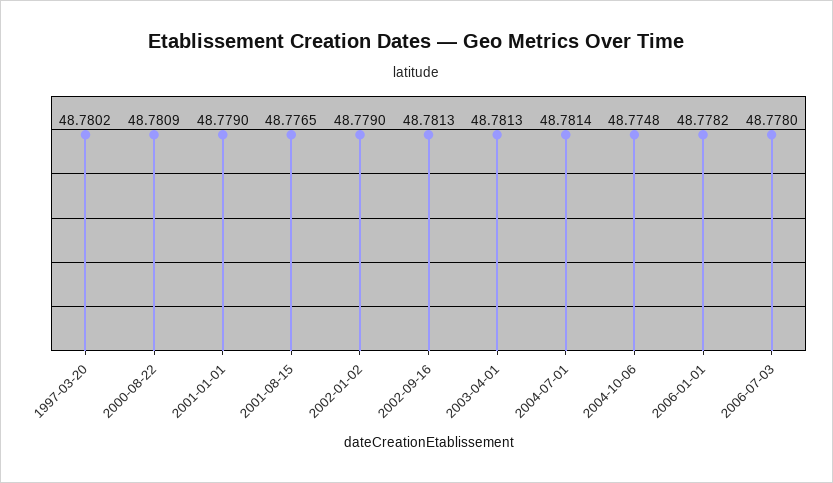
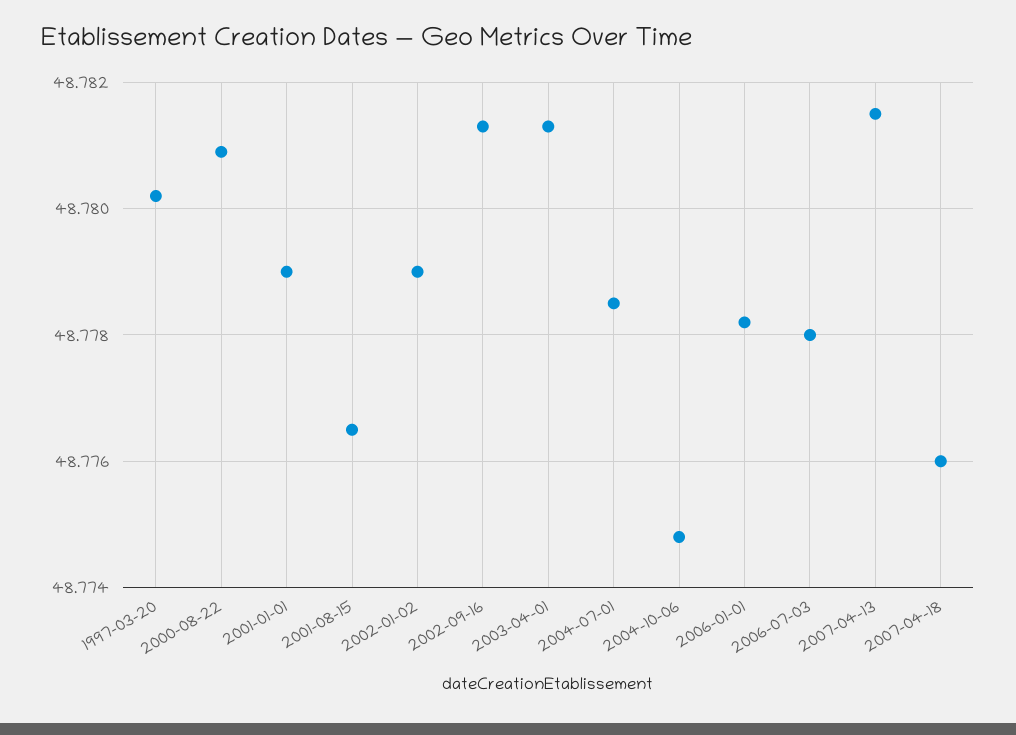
2004-07-01: 48.7814 -> 48.7785
2007-04-13: none -> 48.7815
2007-04-18: none -> 48.776

